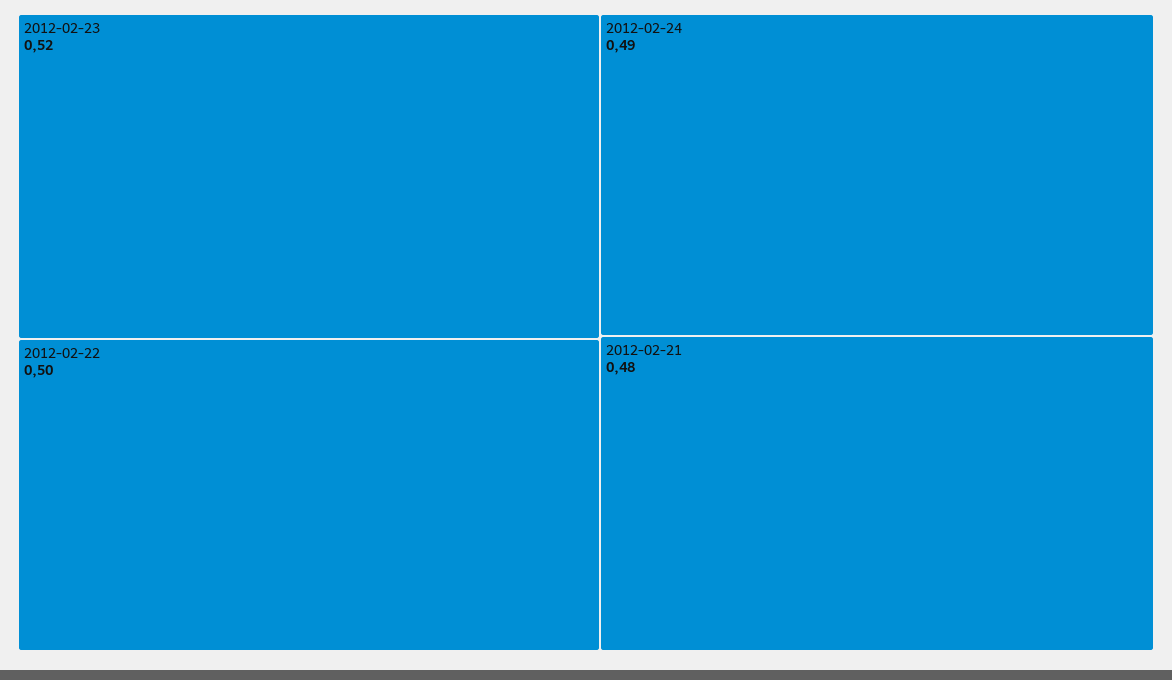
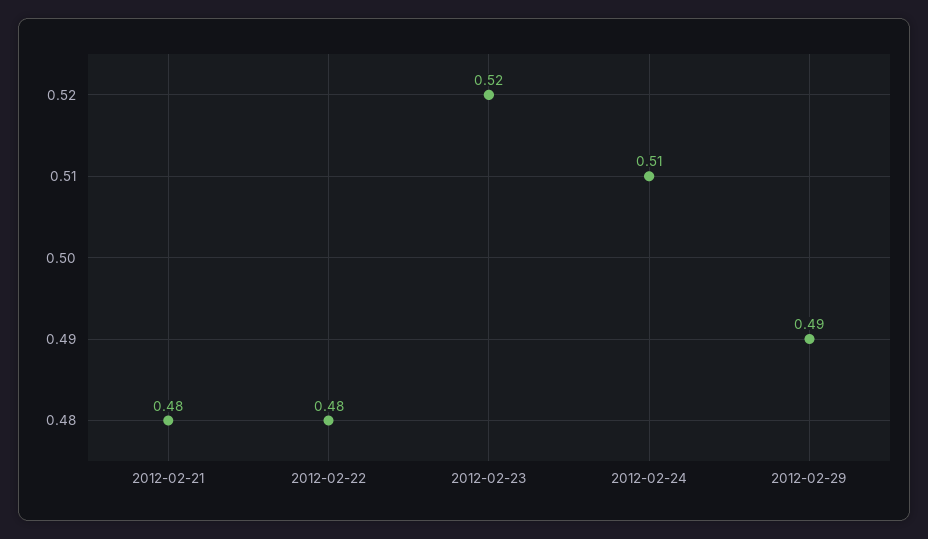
2012-02-22: 0.5 -> 0.48
2012-02-24: 0.49 -> 0.51
2012-02-29: none -> 0.49

